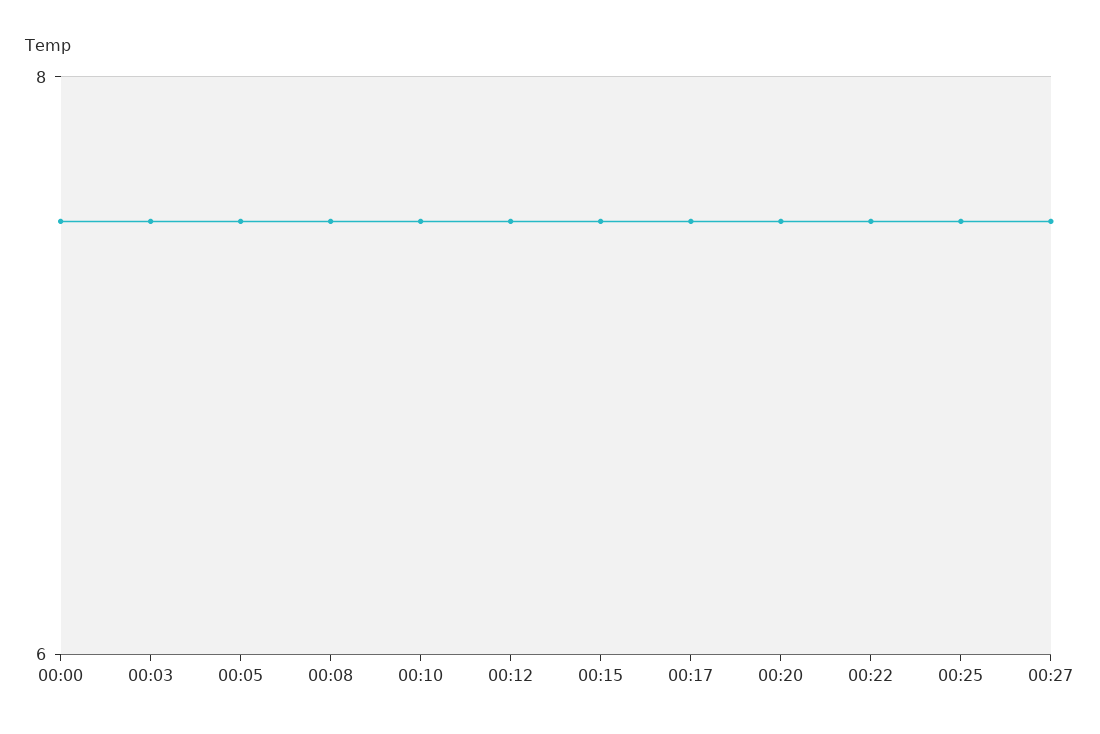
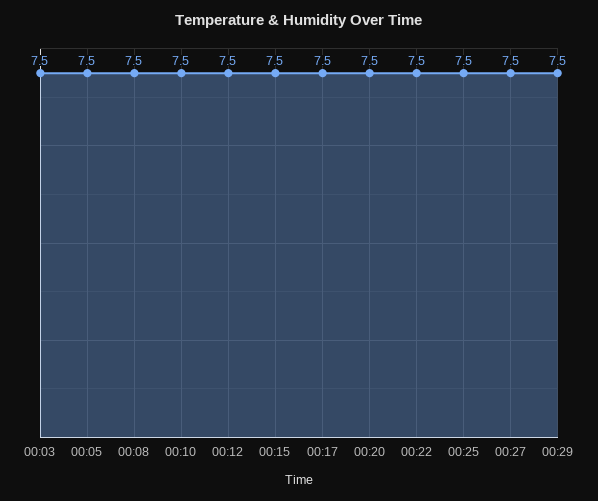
00:00: 7.5 -> none
00:29: none -> 7.5

